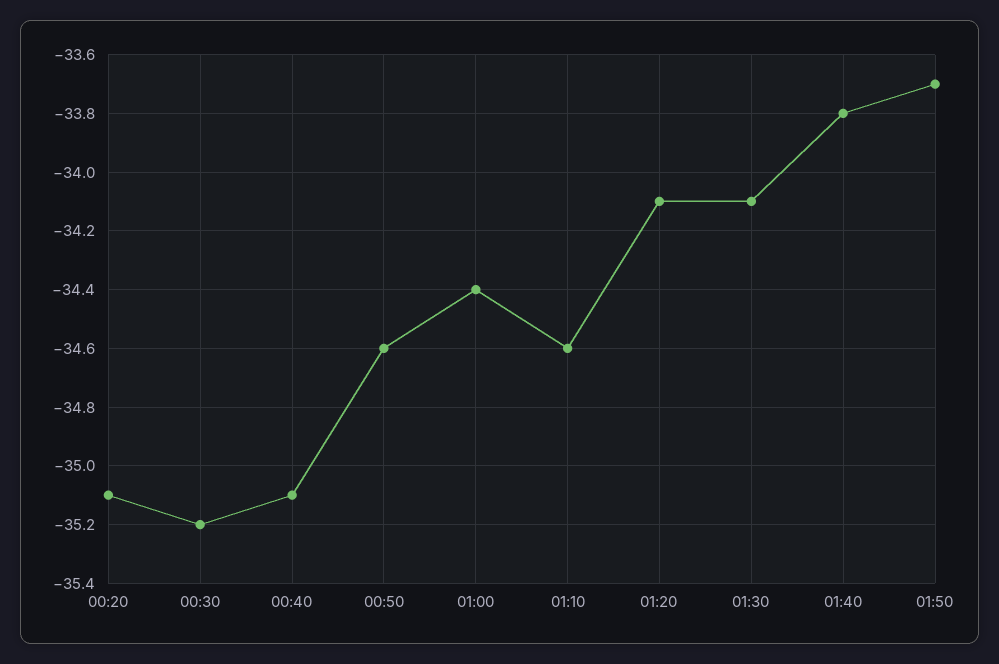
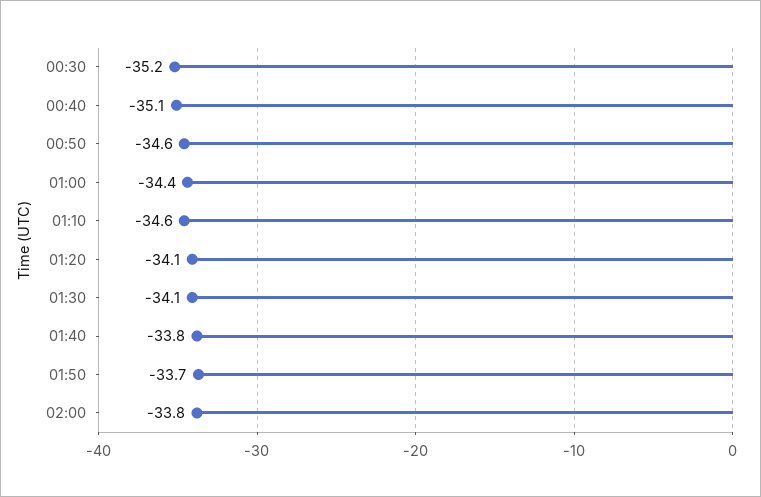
00:20: -35.1 -> none
02:00: none -> -33.8

